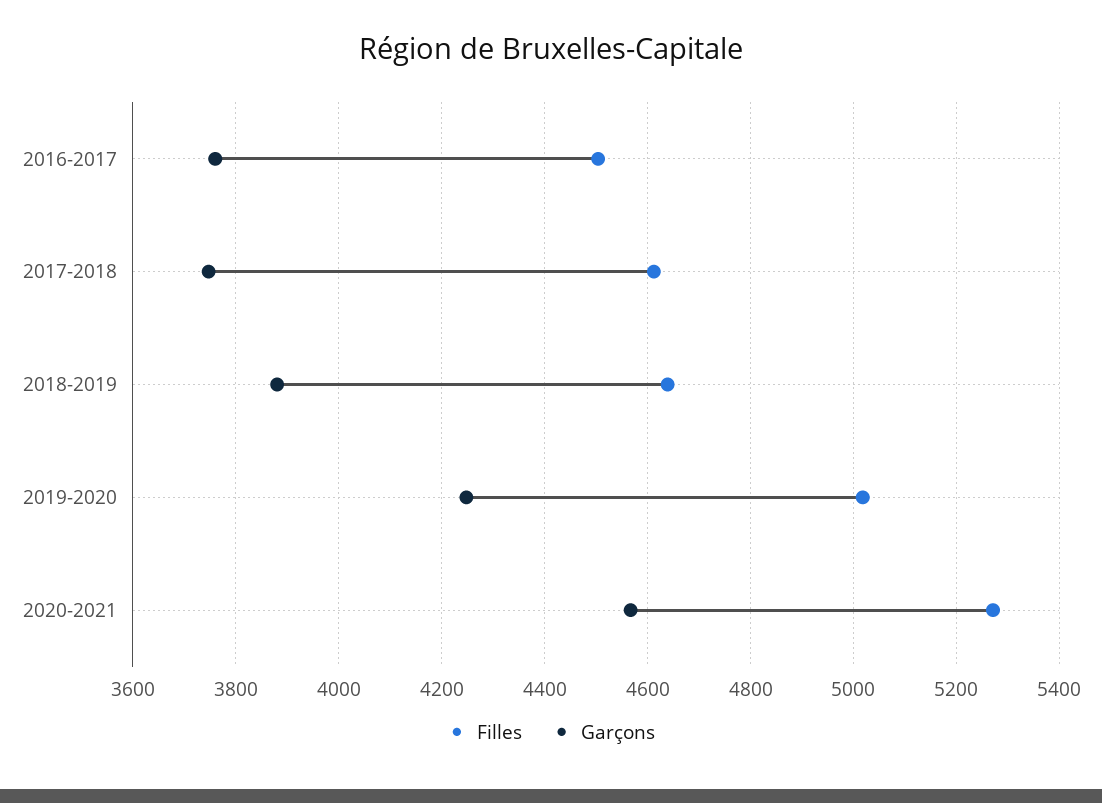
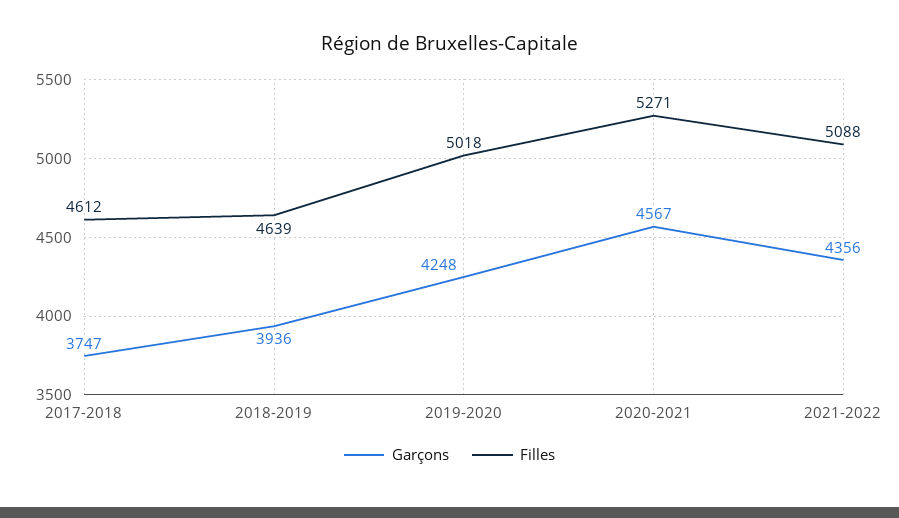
Filles, 2016-2017: 4500 -> none
Garçons, 2016-2017: 3760 -> none
Garçons, 2018-2019: 3880 -> 3936
Garçons, 2021-2022: none -> 4356
Filles, 2021-2022: none -> 5088

